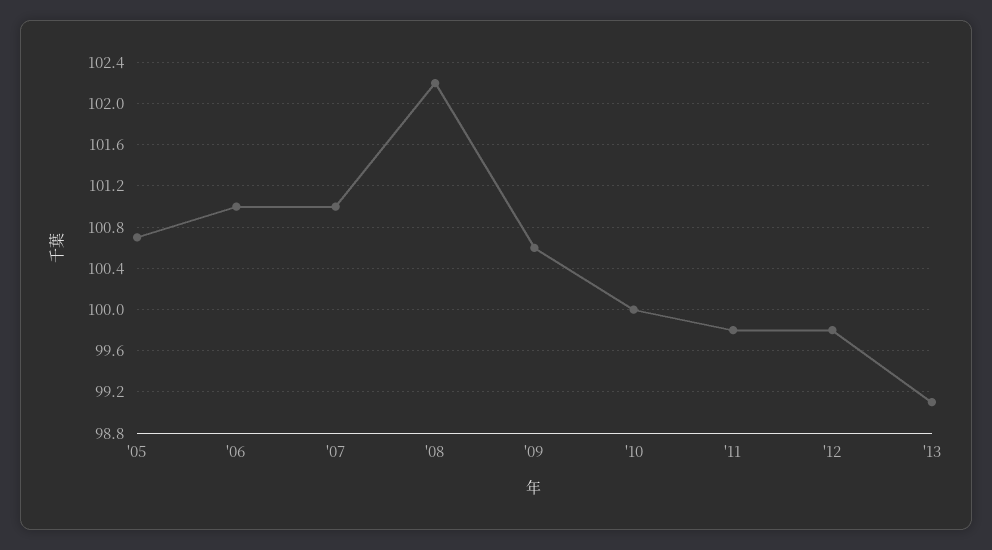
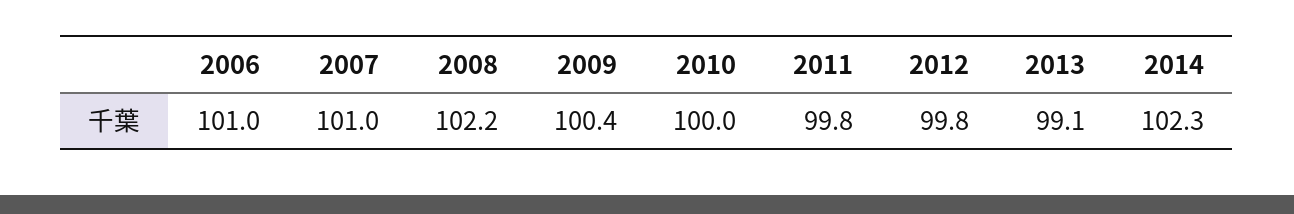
'05: 100.7 -> none
'09: 100.6 -> 100.4
2014: none -> 102.3

